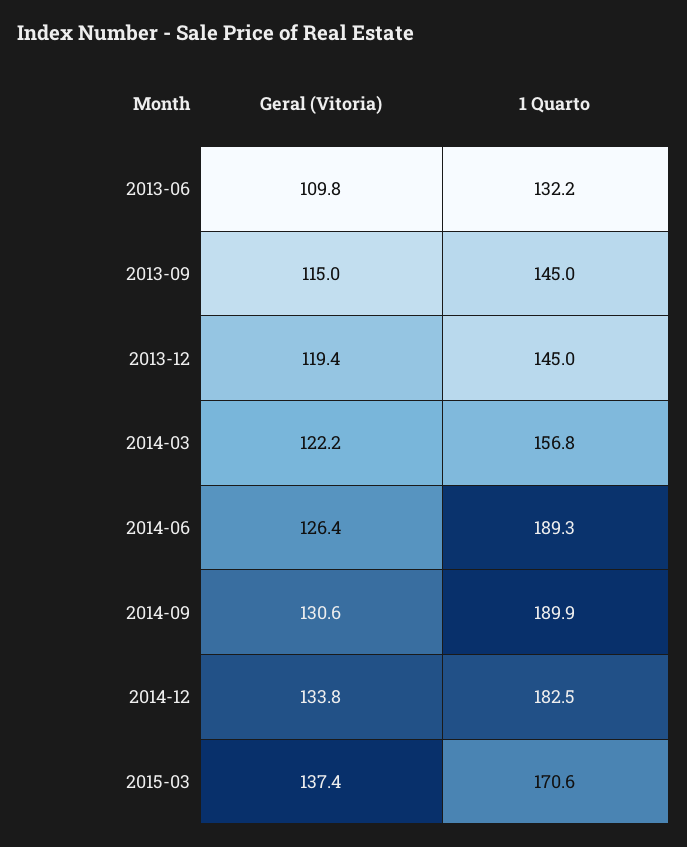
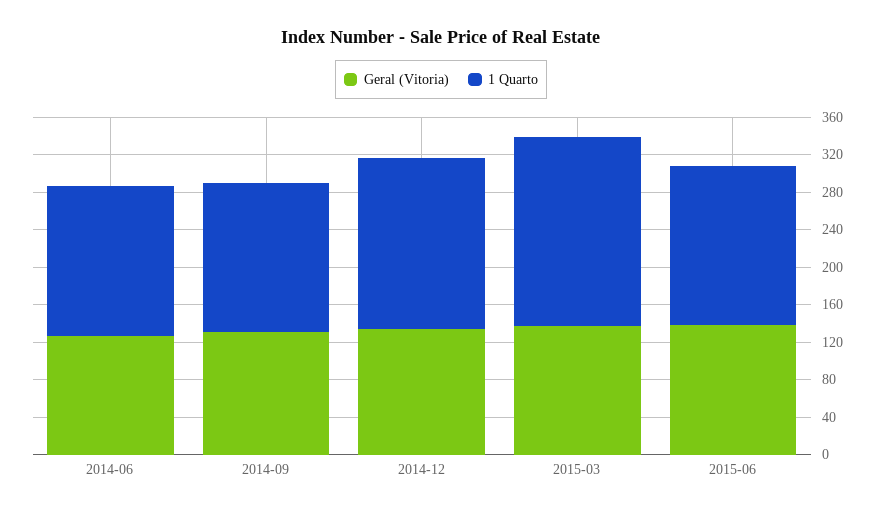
Geral (Vitoria), 2013-06: 109.8 -> none
1 Quarto, 2013-06: 132.2 -> none
Geral (Vitoria), 2013-09: 115 -> none
1 Quarto, 2013-09: 145 -> none
Geral (Vitoria), 2013-12: 119.4 -> none
1 Quarto, 2013-12: 145 -> none
Geral (Vitoria), 2014-03: 122.2 -> none
1 Quarto, 2014-03: 156.8 -> none
1 Quarto, 2014-06: 189.3 -> 160
1 Quarto, 2014-09: 189.9 -> 160
1 Quarto, 2015-03: 170.6 -> 200
Geral (Vitoria), 2015-06: none -> 140
1 Quarto, 2015-06: none -> 170

